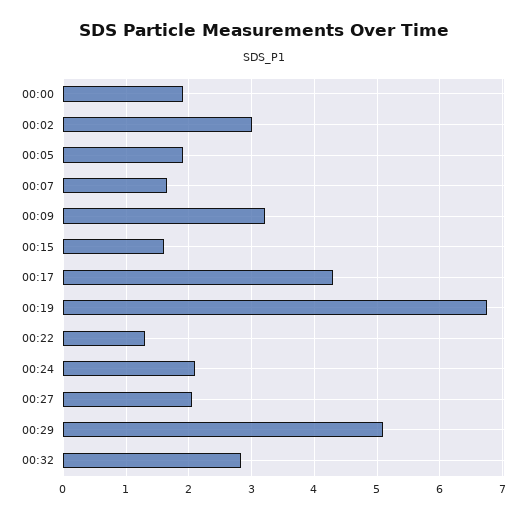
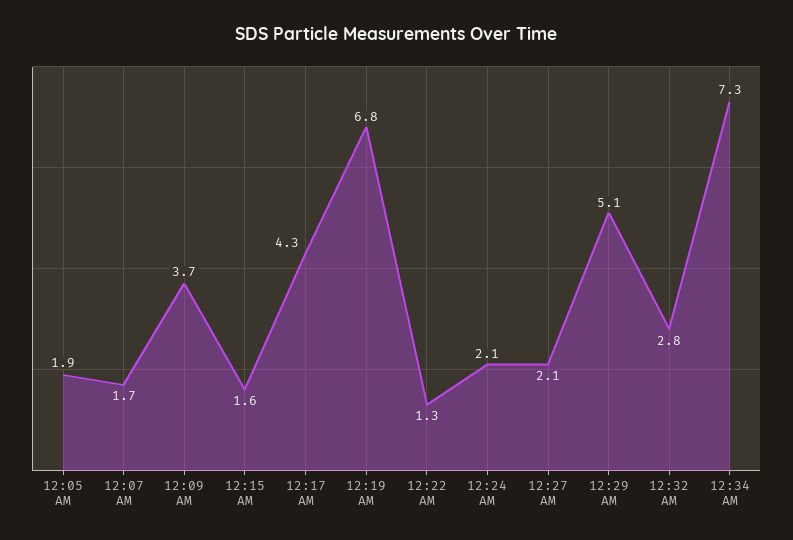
00:00: 1.9 -> none
00:02: 3 -> none
00:09: 3.2 -> 3.7
12:34 AM: none -> 7.3

